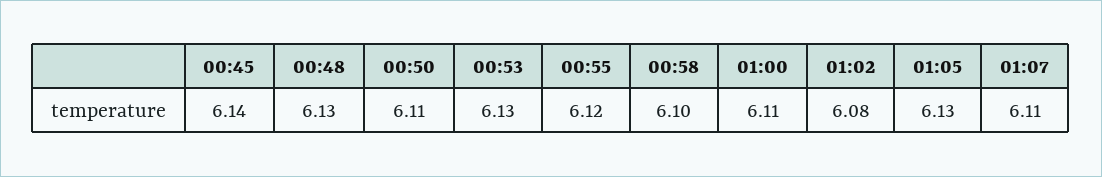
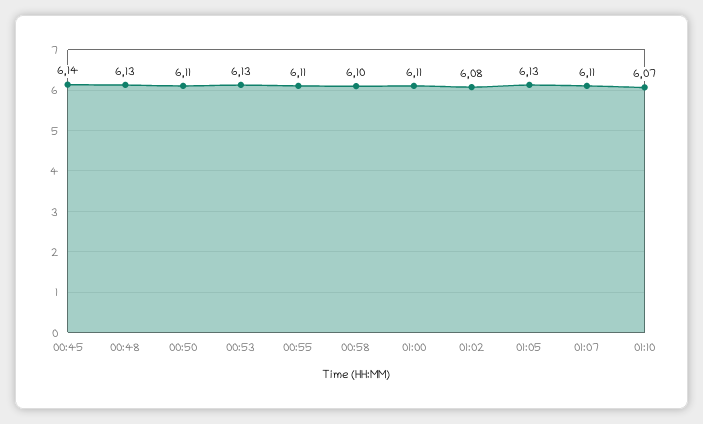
00:55: 6.12 -> 6.11
01:10: none -> 6.07

